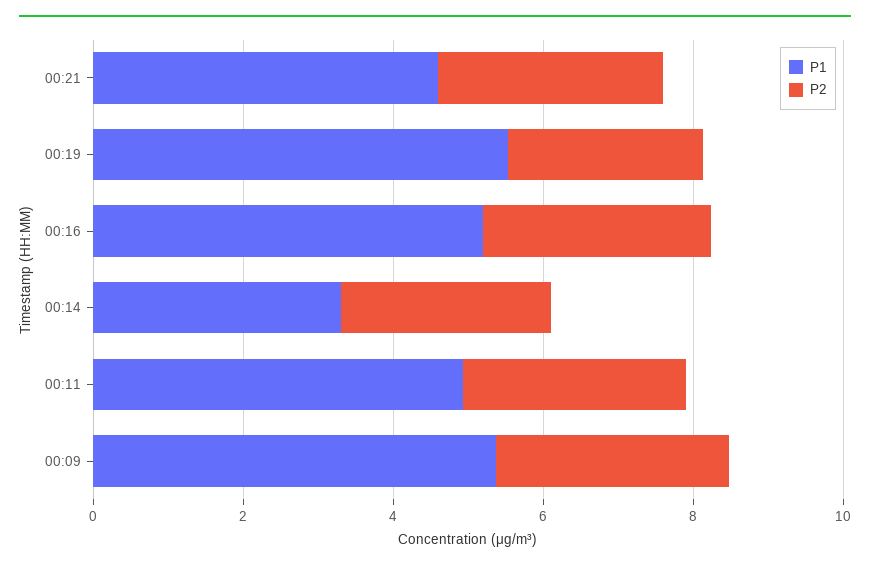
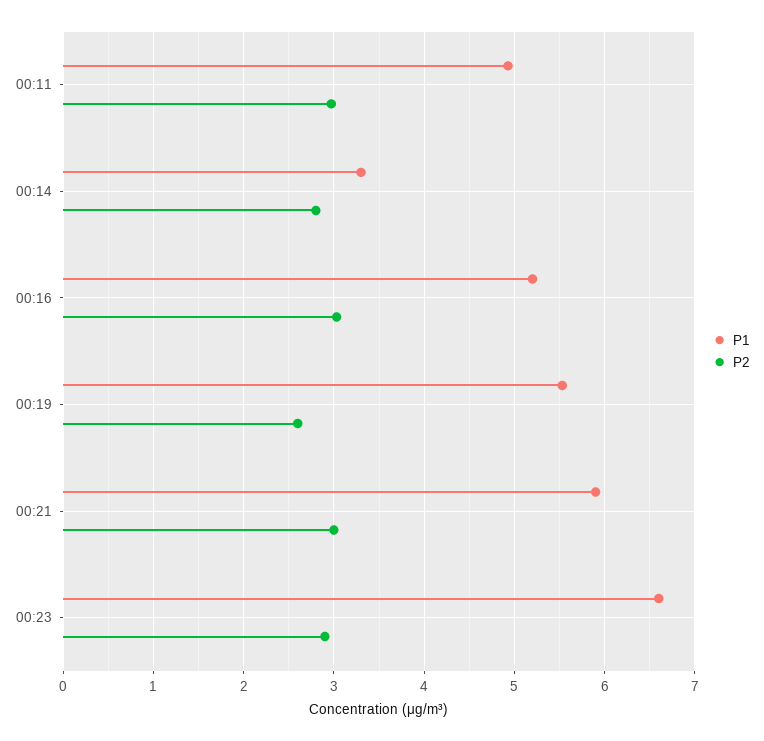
P1, 00:21: 4.5 -> 5.9
P1, 00:09: 5.5 -> none
P2, 00:09: 3 -> none
P1, 00:23: none -> 6.6
P2, 00:23: none -> 2.9

